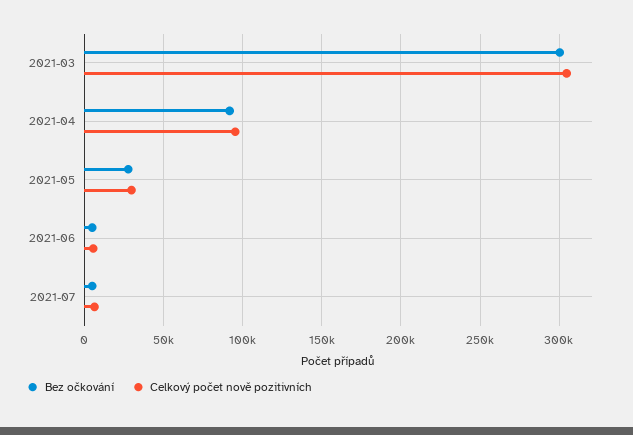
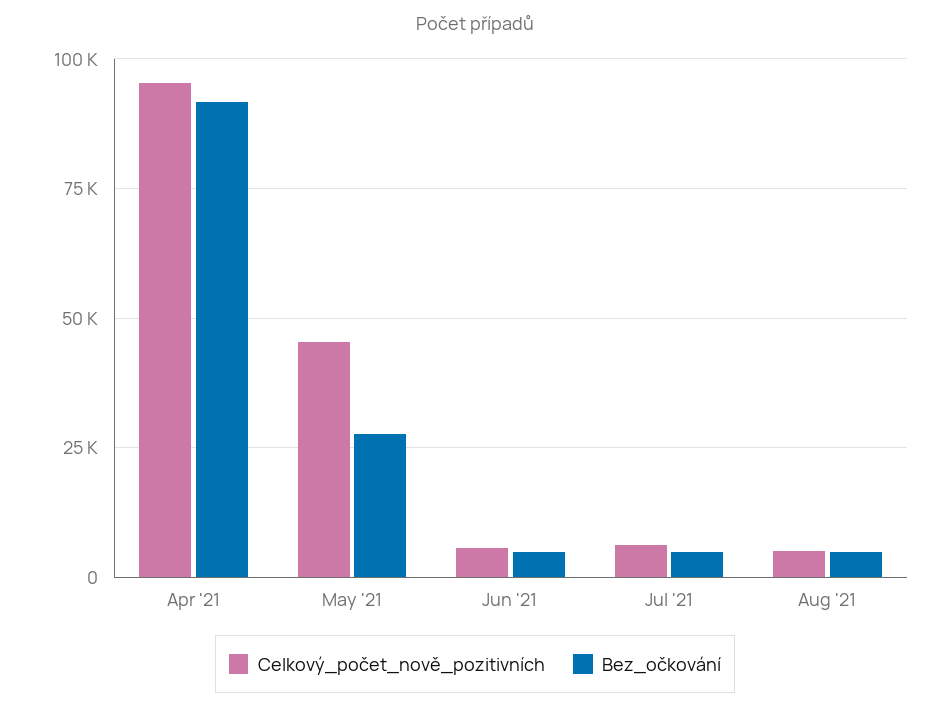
Bez očkování, 2021-03: 300000 -> none
Celkový počet nově pozitivních, 2021-03: 305000 -> none
Celkový počet nově pozitivních, 2021-05: 30000 -> 45000
Celkový počet nově pozitivních, Aug '21: none -> 5000
Bez očkování, Aug '21: none -> 5000

